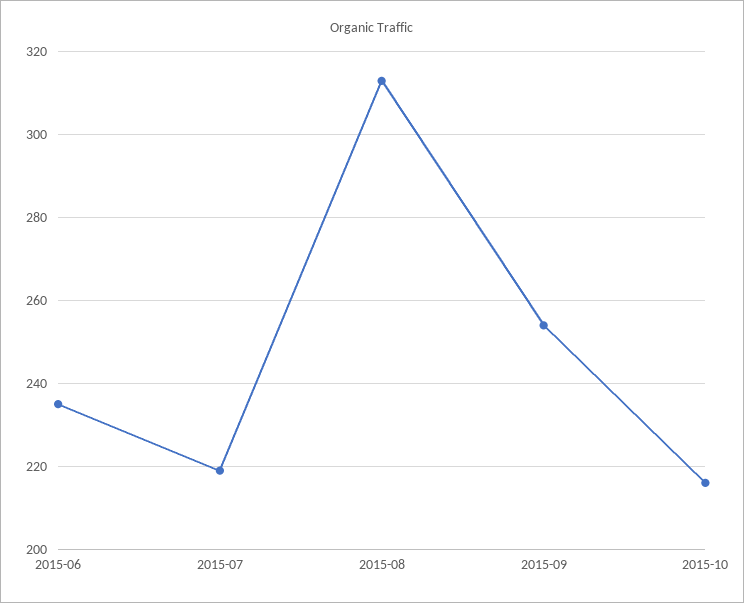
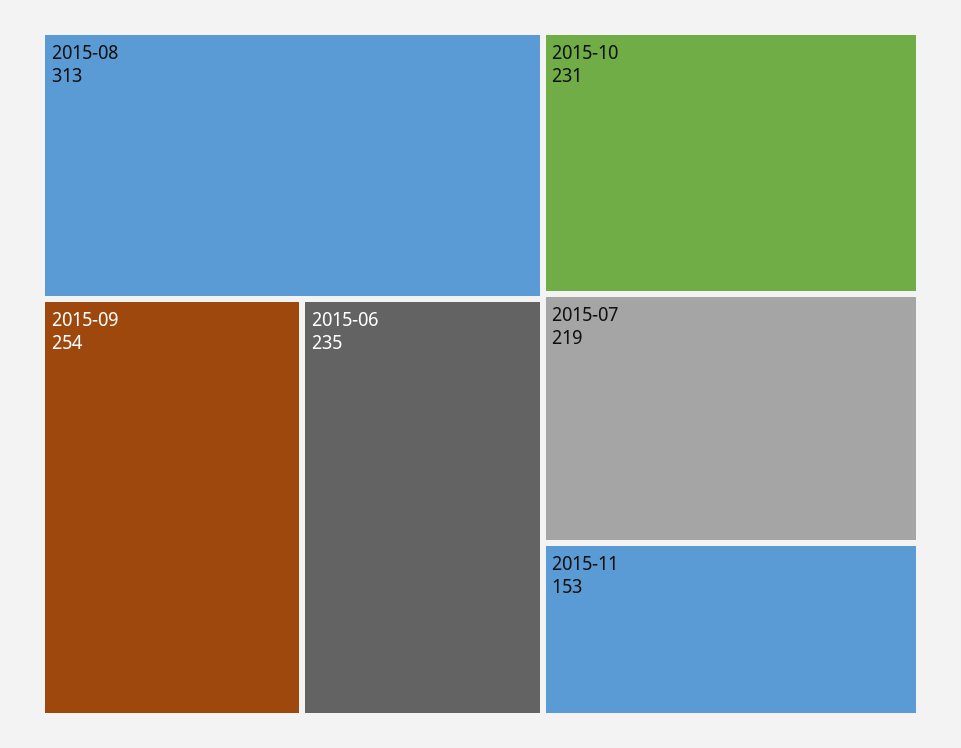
2015-10: 215 -> 231
2015-11: none -> 153

